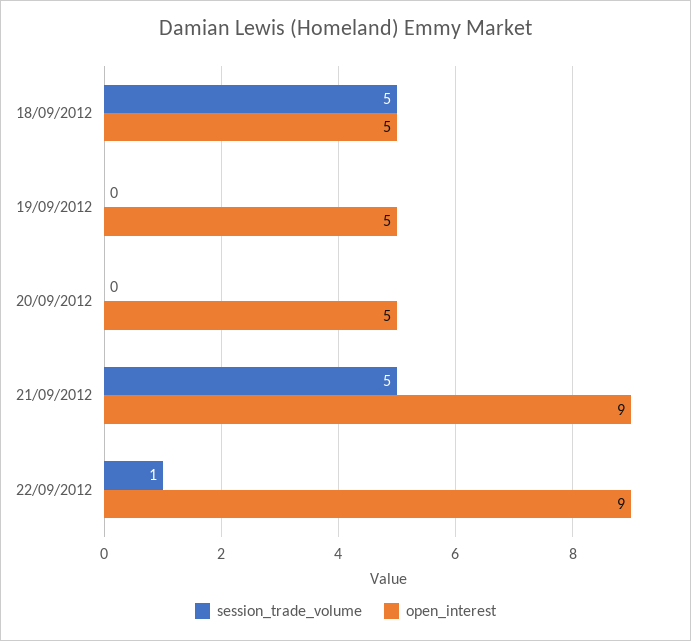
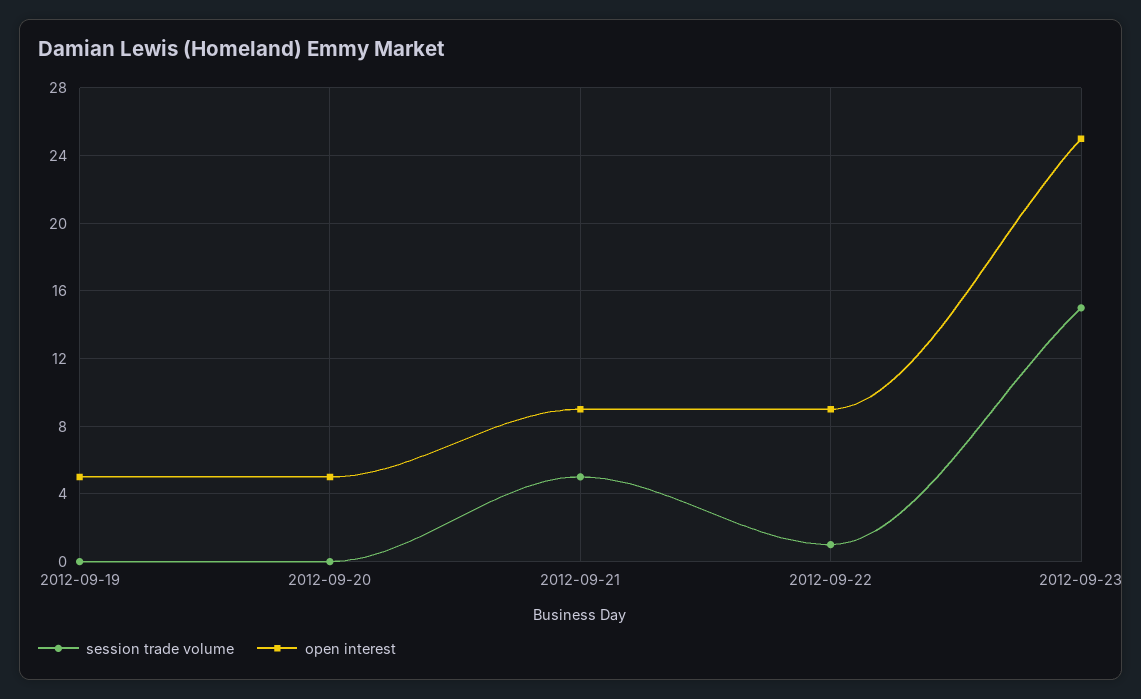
session_trade_volume, 18/09/2012: 5 -> none
open_interest, 18/09/2012: 5 -> none
session_trade_volume, 2012-09-23: none -> 15
open_interest, 2012-09-23: none -> 25

